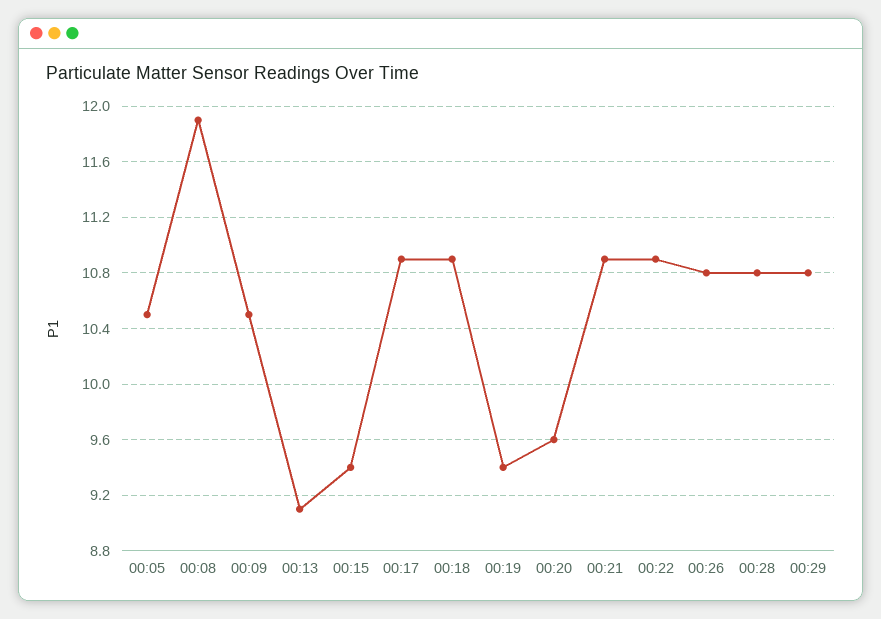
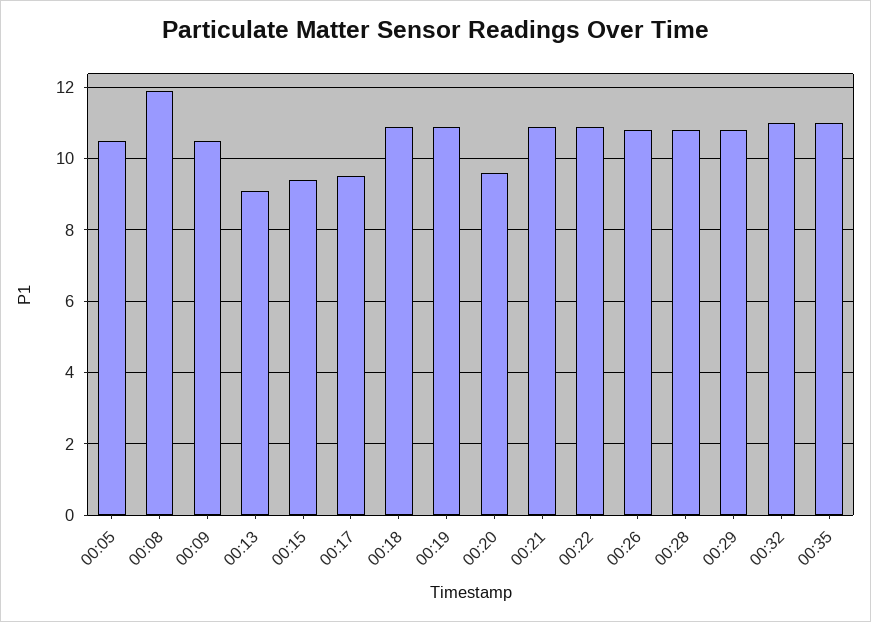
00:17: 10.9 -> 9.5
00:19: 9.4 -> 11
00:32: none -> 11
00:35: none -> 11

